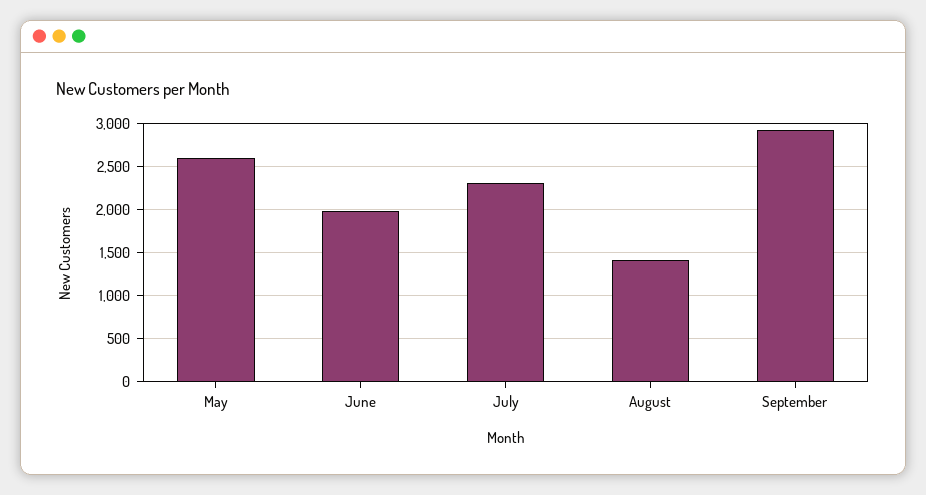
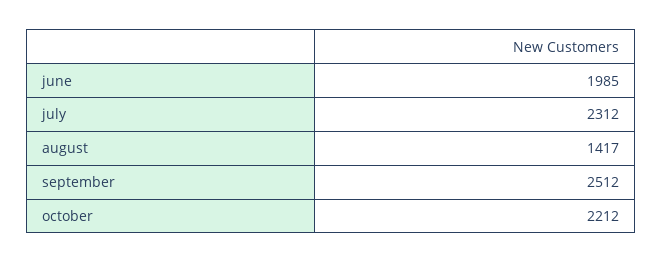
May: 2600 -> none
September: 2900 -> 2512
october: none -> 2212

